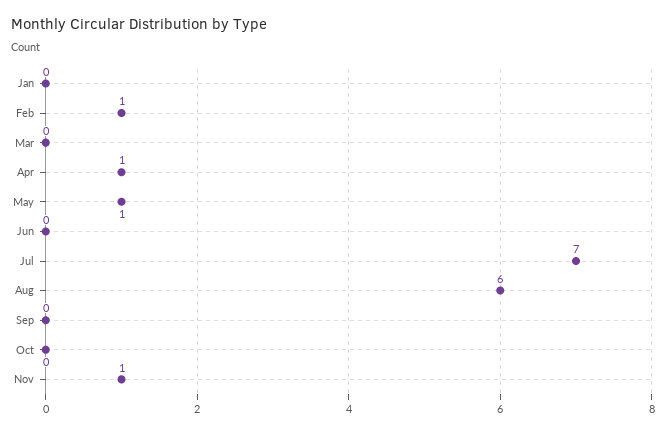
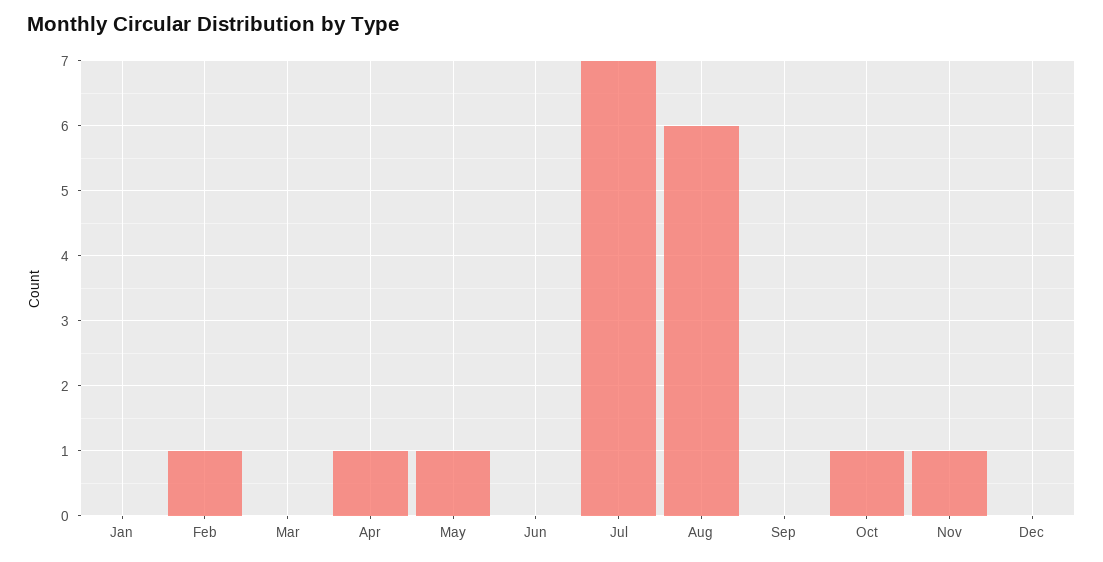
Oct: 0 -> 1
Dec: none -> 0

